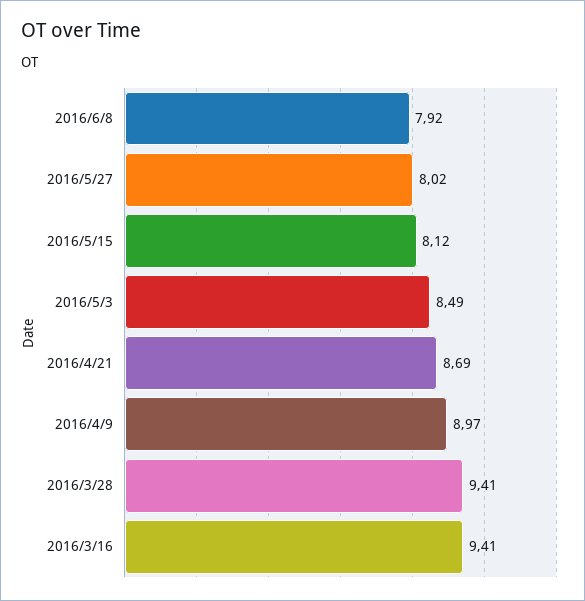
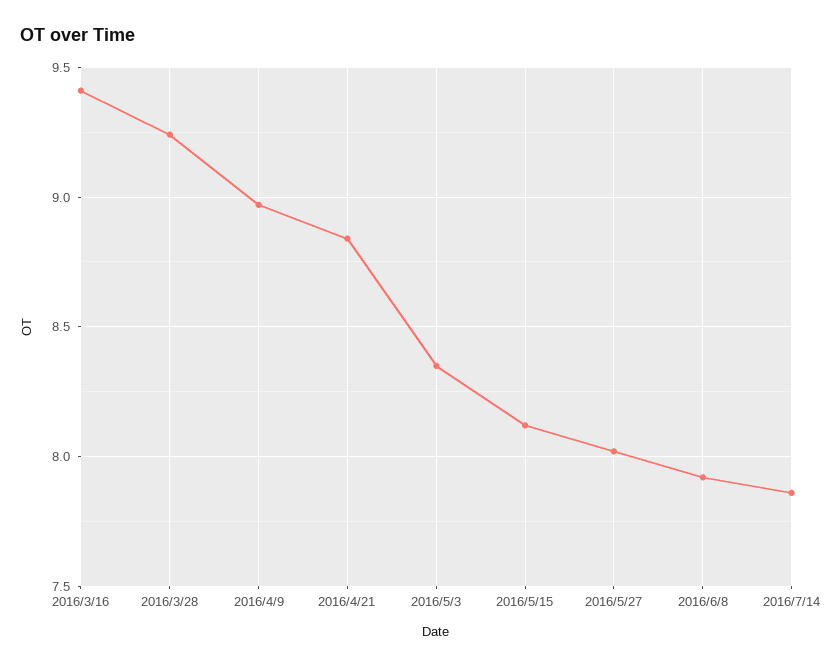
2016/5/3: 8.49 -> 8.35
2016/4/21: 8.69 -> 8.85
2016/3/28: 9.41 -> 9.25
2016/7/14: none -> 7.85

